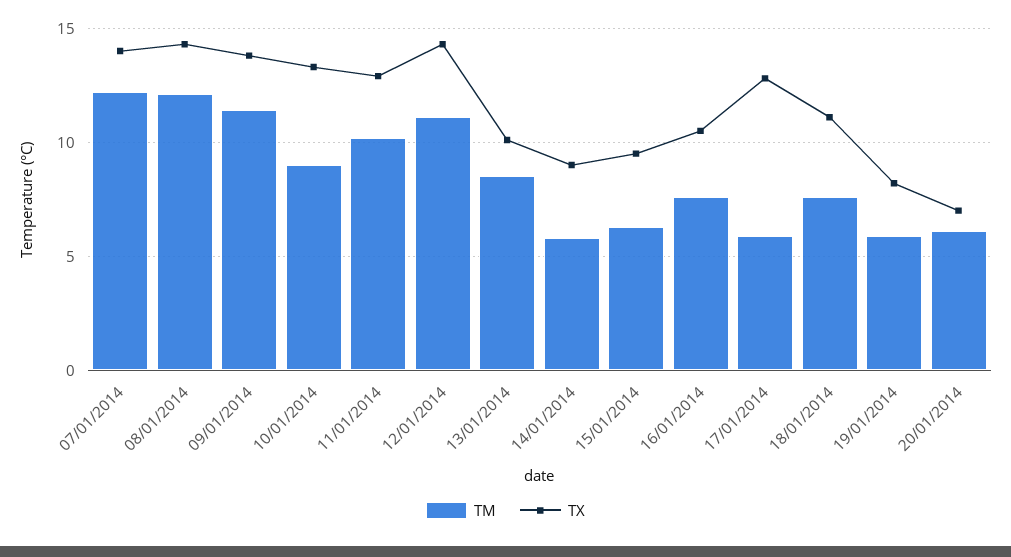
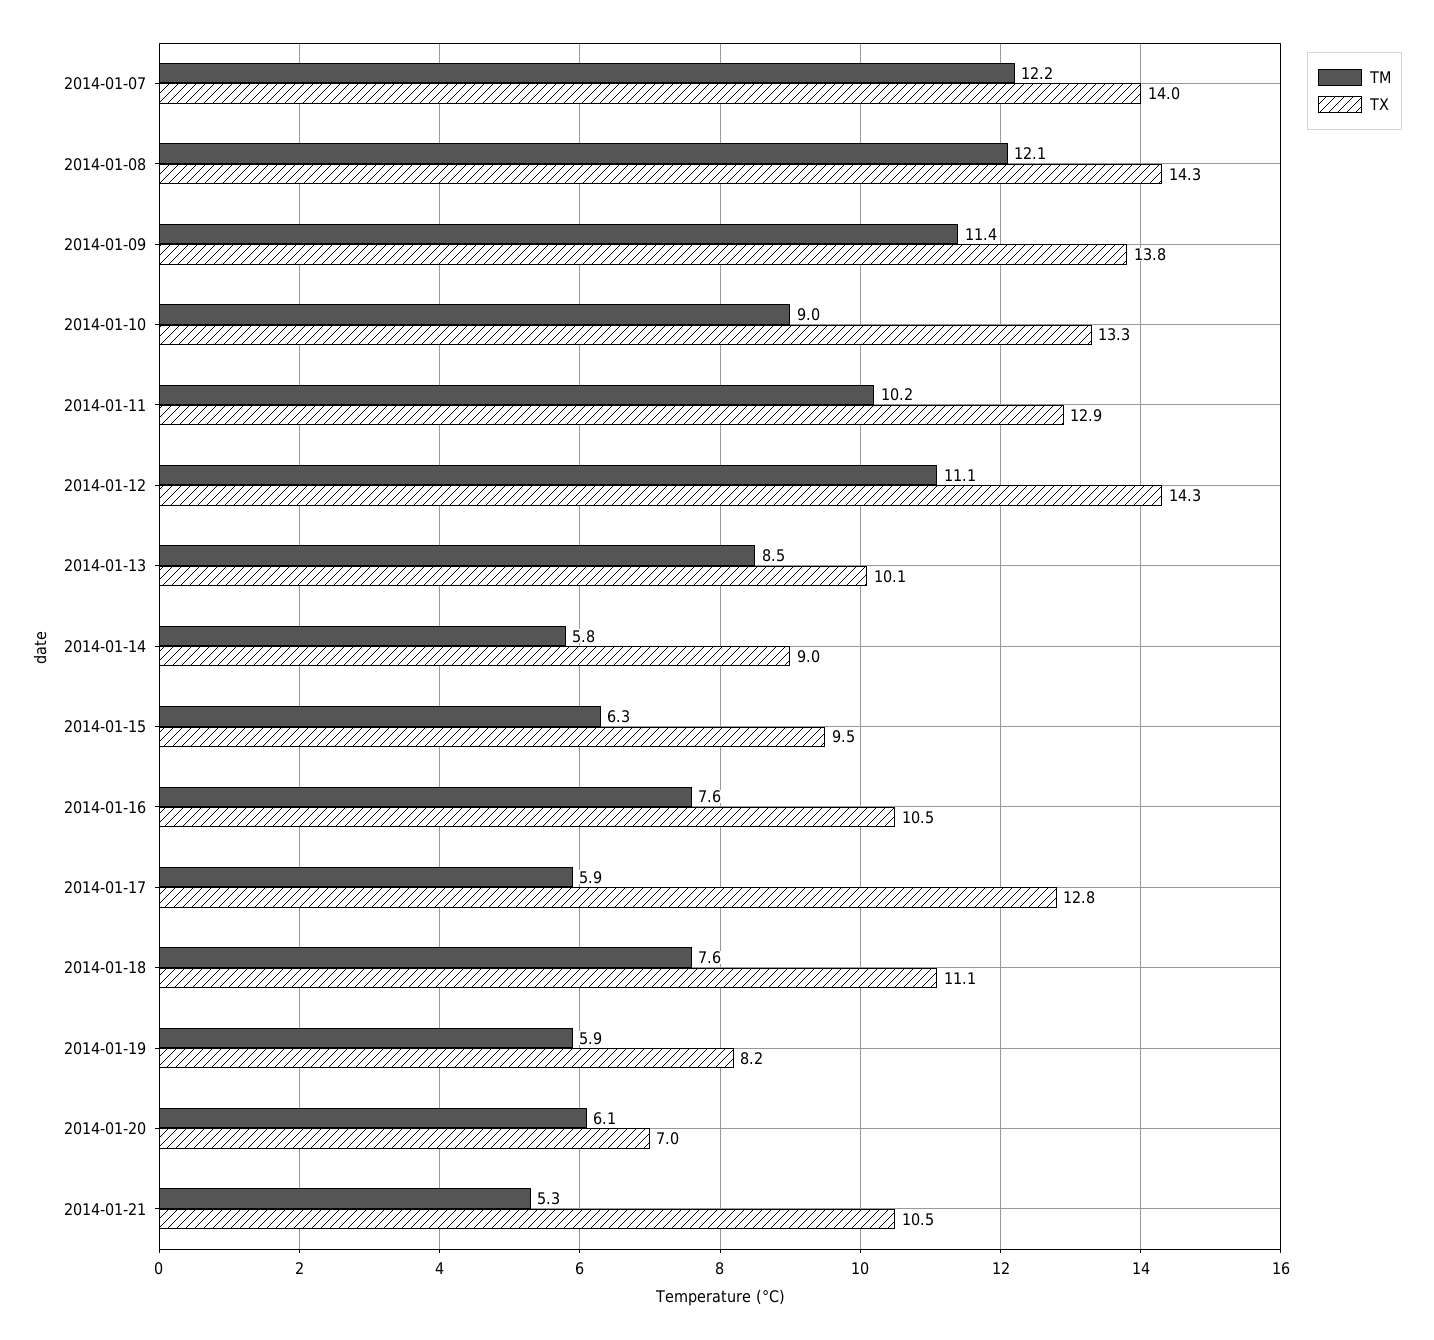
TM, 2014-01-21: none -> 5.3
TX, 2014-01-21: none -> 10.5

